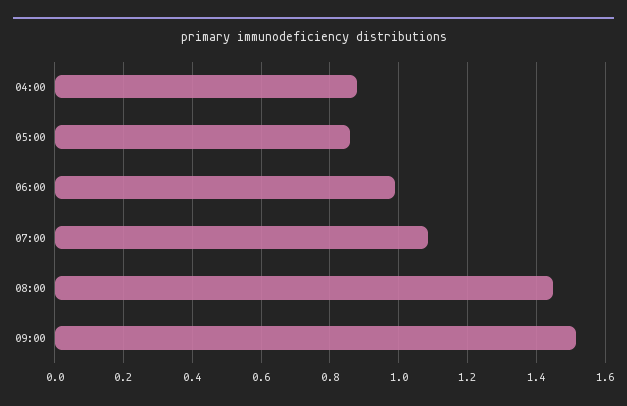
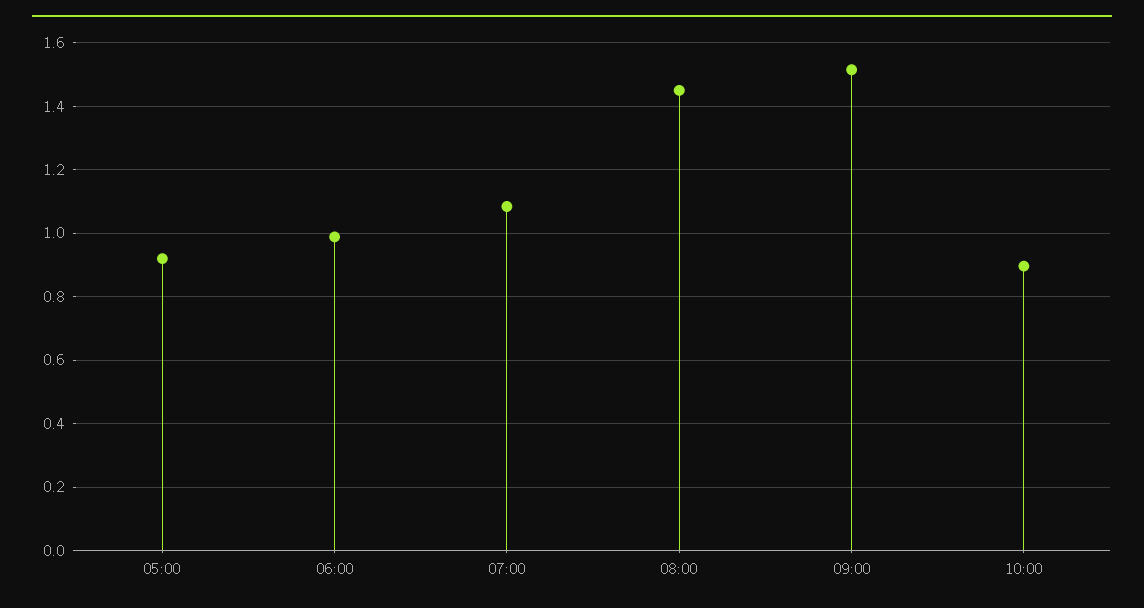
04:00: 0.88 -> none
05:00: 0.86 -> 0.92
10:00: none -> 0.9

